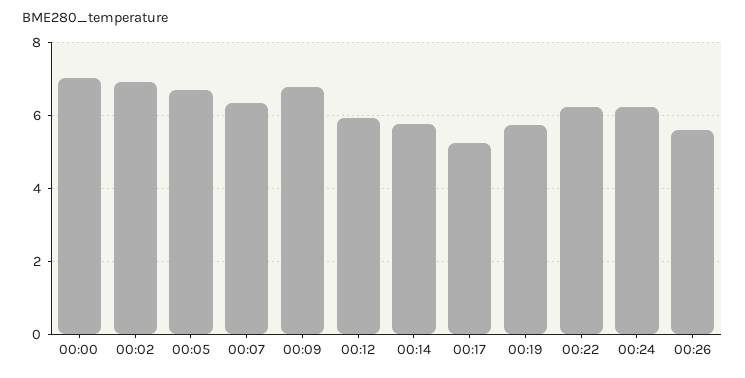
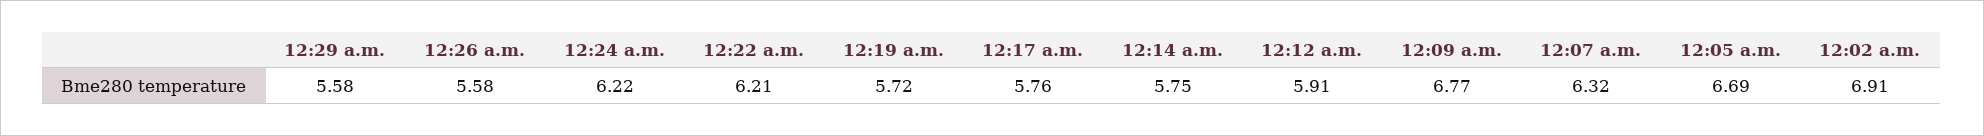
00:00: 7 -> none
00:17: 5.2 -> 5.76
12:29 a.m.: none -> 5.58

